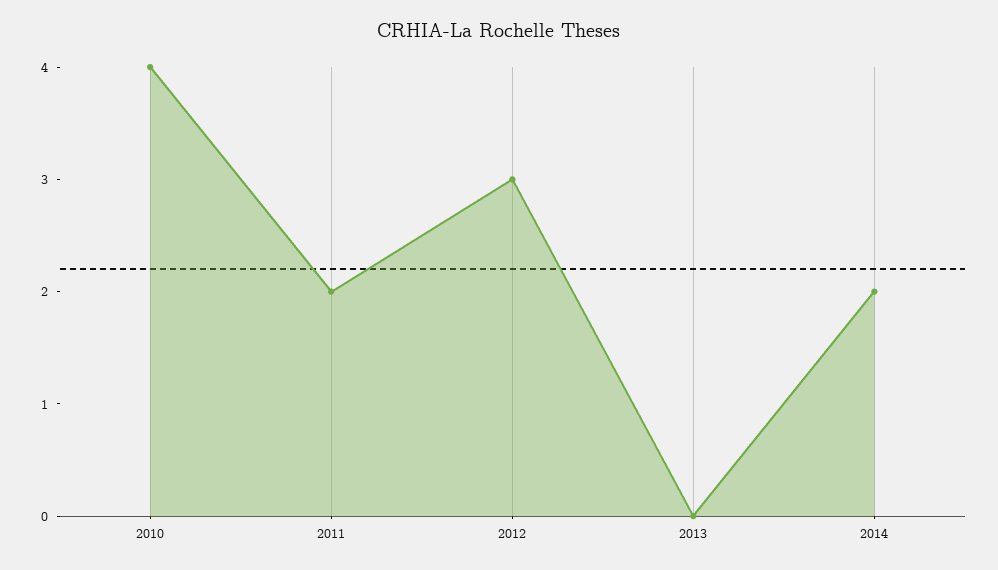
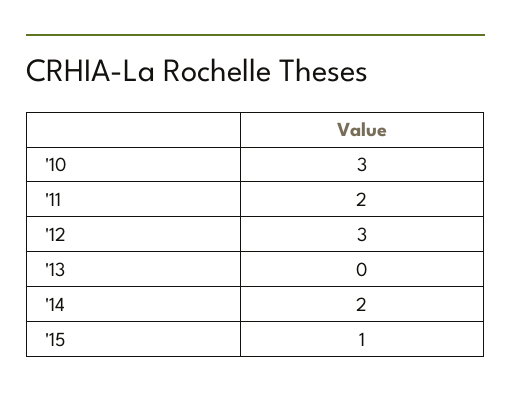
2010: 4 -> 3
'15: none -> 1

